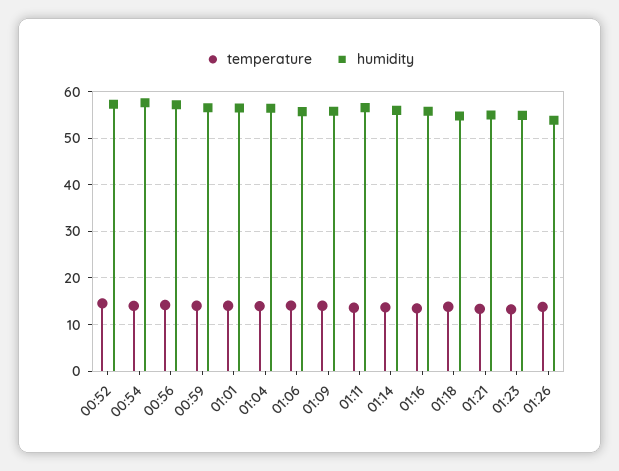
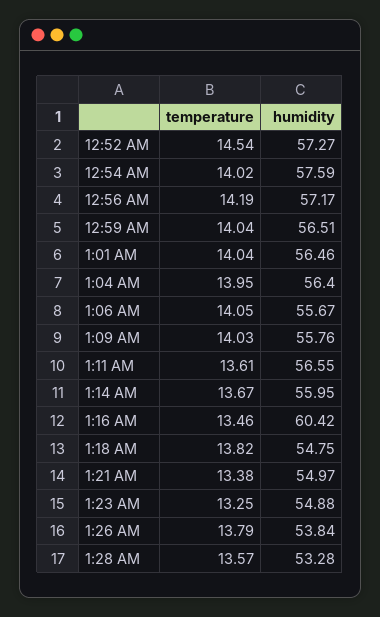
humidity, 01:16: 56 -> 60.42
temperature, 1:28 AM: none -> 13.57
humidity, 1:28 AM: none -> 53.28

